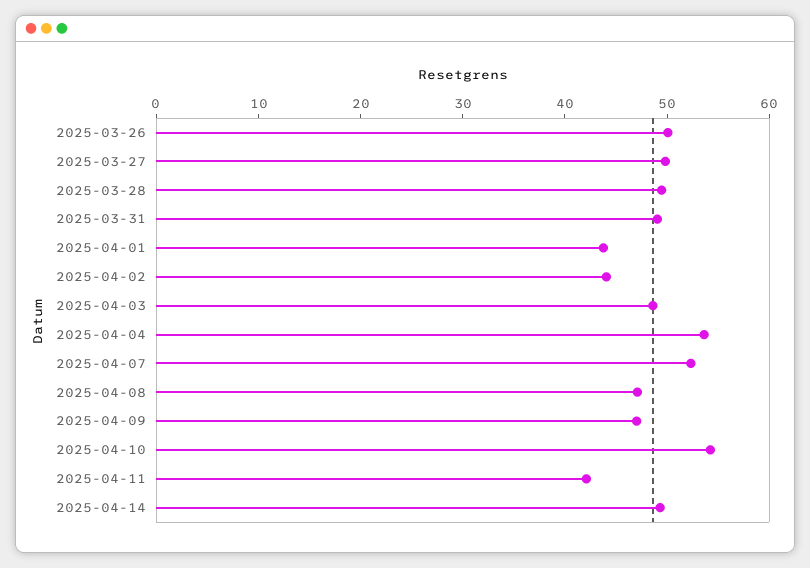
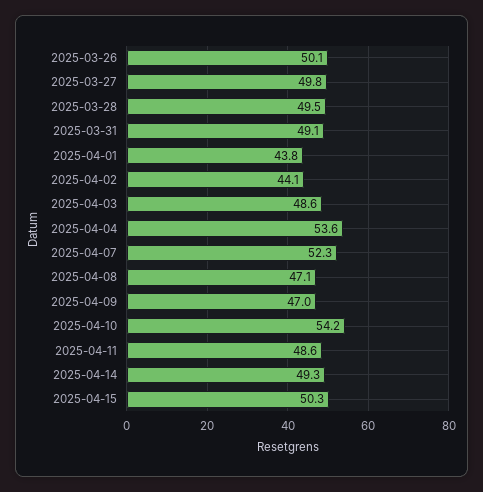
2025-04-11: 42 -> 48.6
2025-04-15: none -> 50.3

